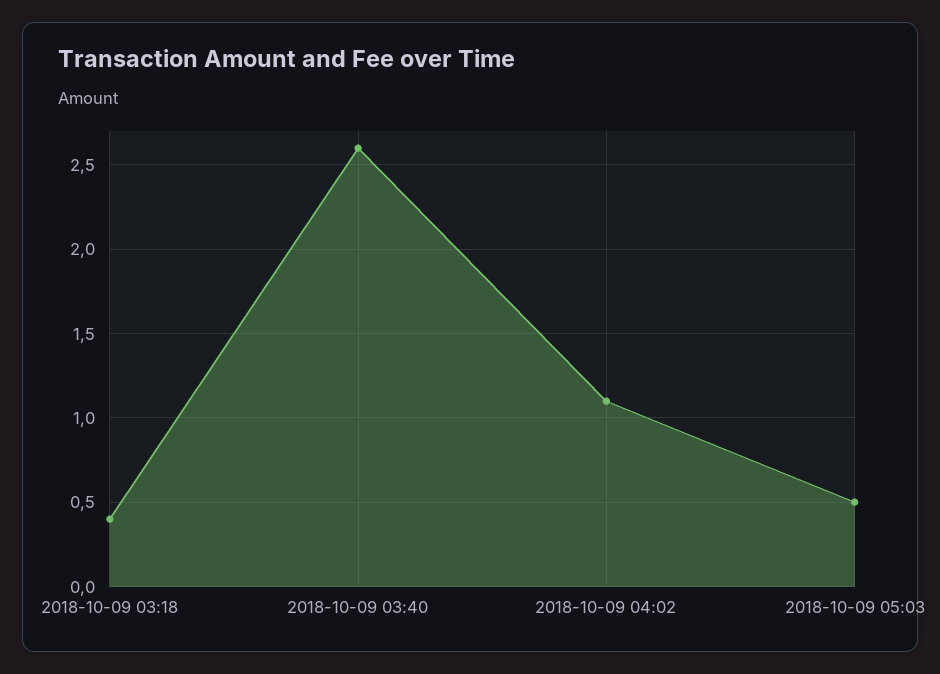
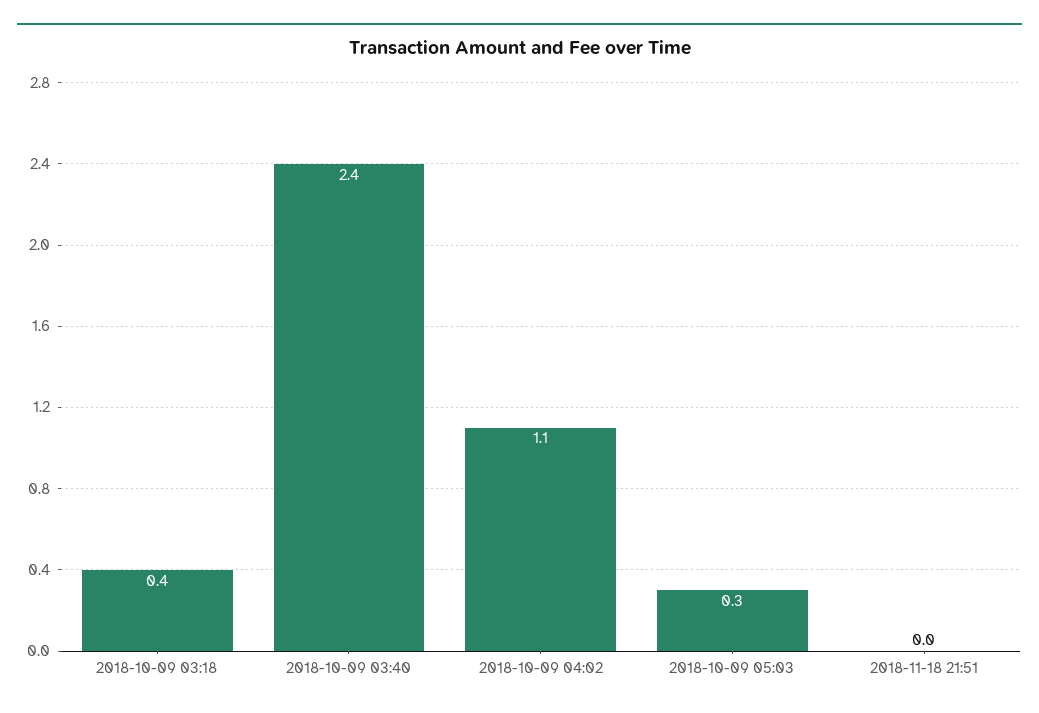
2018-10-09 03:40: 2.6 -> 2.4
2018-10-09 05:03: 0.5 -> 0.3
2018-11-18 21:51: none -> 0

